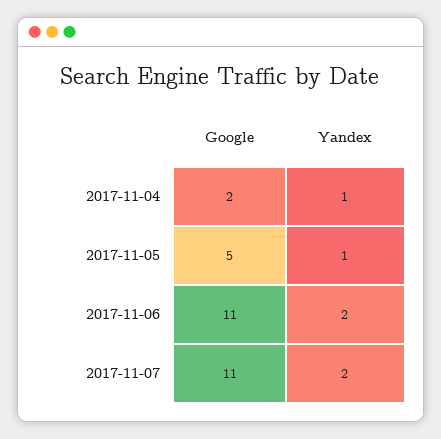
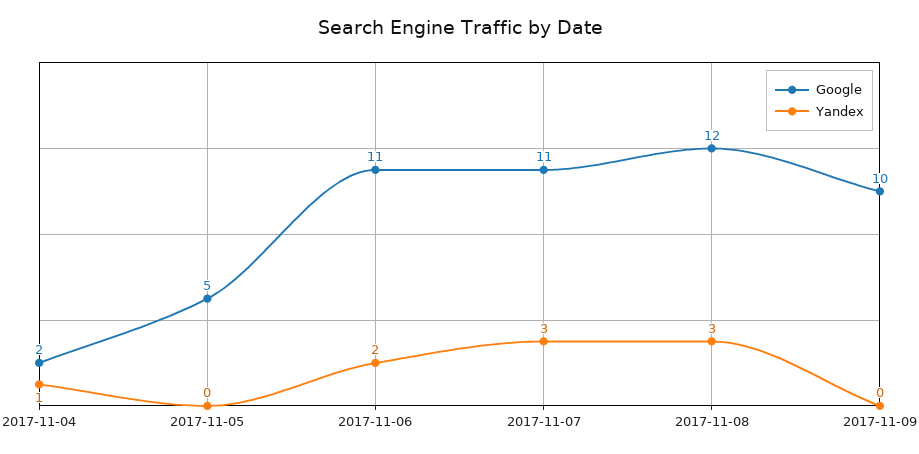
Yandex, 2017-11-05: 1 -> 0
Yandex, 2017-11-07: 2 -> 3
Google, 2017-11-08: none -> 12
Yandex, 2017-11-08: none -> 3
Google, 2017-11-09: none -> 10
Yandex, 2017-11-09: none -> 0

